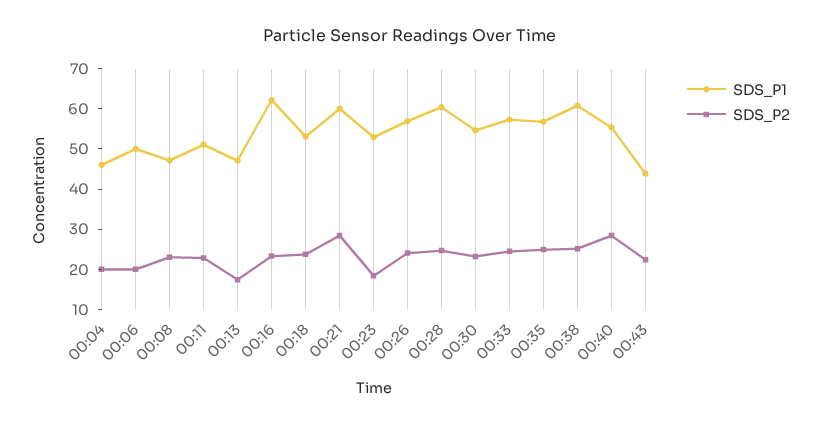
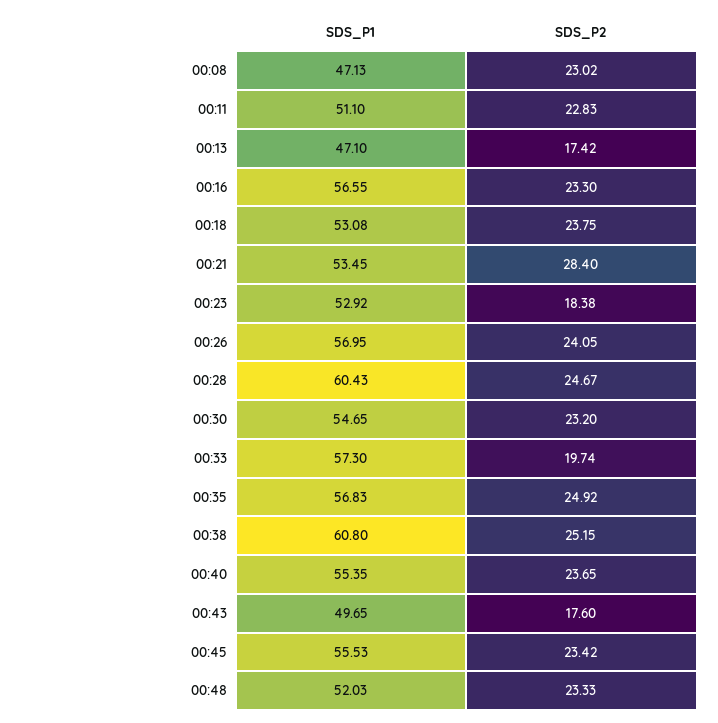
SDS_P1, 00:04: 46 -> none
SDS_P2, 00:04: 20 -> none
SDS_P1, 00:06: 50 -> none
SDS_P2, 00:06: 20 -> none
SDS_P1, 00:16: 62 -> 56.55
SDS_P1, 00:21: 60 -> 53.45
SDS_P2, 00:33: 24 -> 19.74
SDS_P2, 00:40: 28 -> 23.65
SDS_P1, 00:43: 44 -> 49.65
SDS_P2, 00:43: 22 -> 17.6
SDS_P1, 00:45: none -> 55.53
SDS_P2, 00:45: none -> 23.42
SDS_P1, 00:48: none -> 52.03
SDS_P2, 00:48: none -> 23.33

